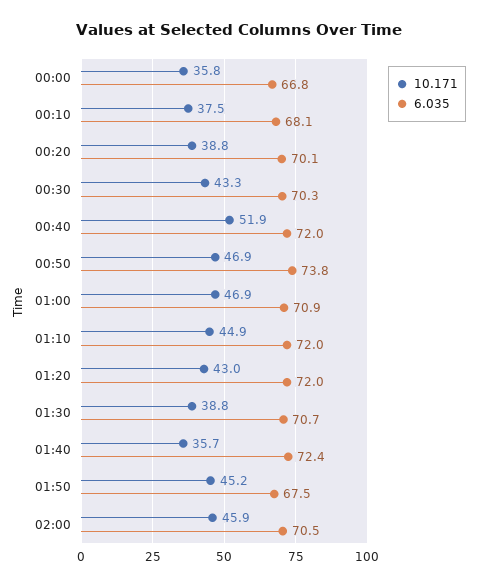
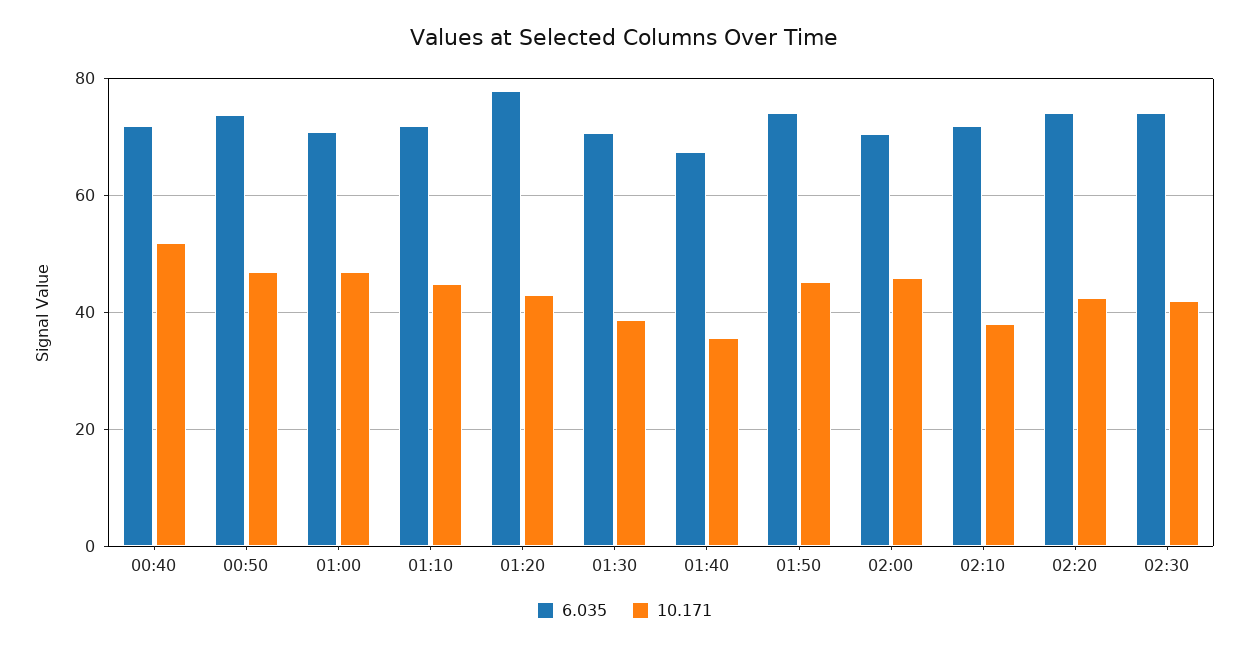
10.171, 00:00: 35.8 -> none
6.035, 00:00: 66.8 -> none
10.171, 00:10: 37.5 -> none
6.035, 00:10: 68.1 -> none
10.171, 00:20: 38.8 -> none
6.035, 00:20: 70.1 -> none
10.171, 00:30: 43.3 -> none
6.035, 00:30: 70.3 -> none
6.035, 01:20: 72 -> 78
6.035, 01:40: 72.4 -> 68
6.035, 01:50: 67.5 -> 74
6.035, 02:10: none -> 72
10.171, 02:10: none -> 38
6.035, 02:20: none -> 74
10.171, 02:20: none -> 42
6.035, 02:30: none -> 74
10.171, 02:30: none -> 42

